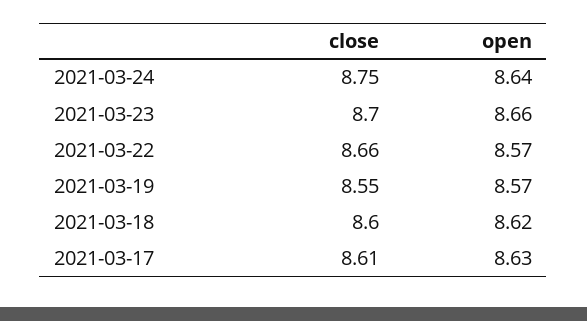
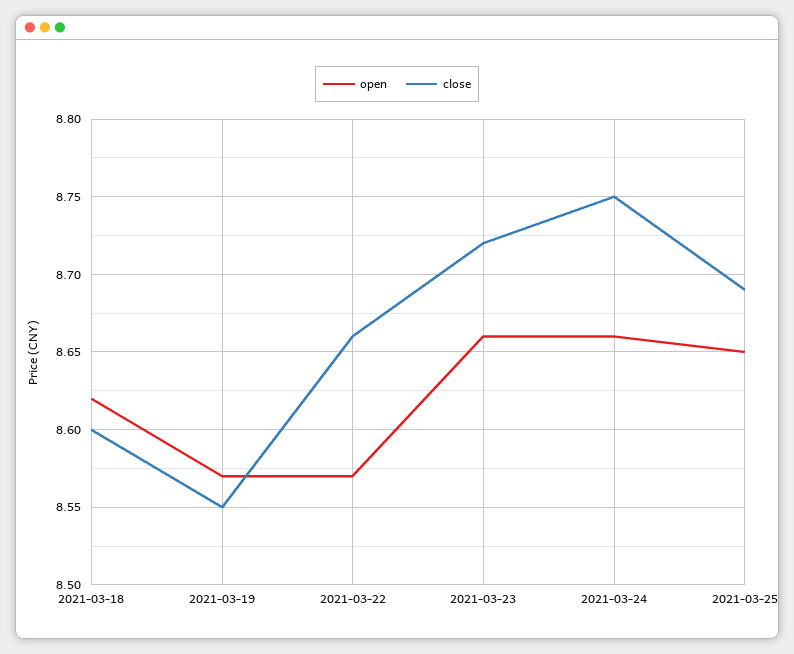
open, 2021-03-24: 8.64 -> 8.66
close, 2021-03-23: 8.7 -> 8.72
close, 2021-03-17: 8.61 -> none
open, 2021-03-17: 8.63 -> none
open, 2021-03-25: none -> 8.65
close, 2021-03-25: none -> 8.69

